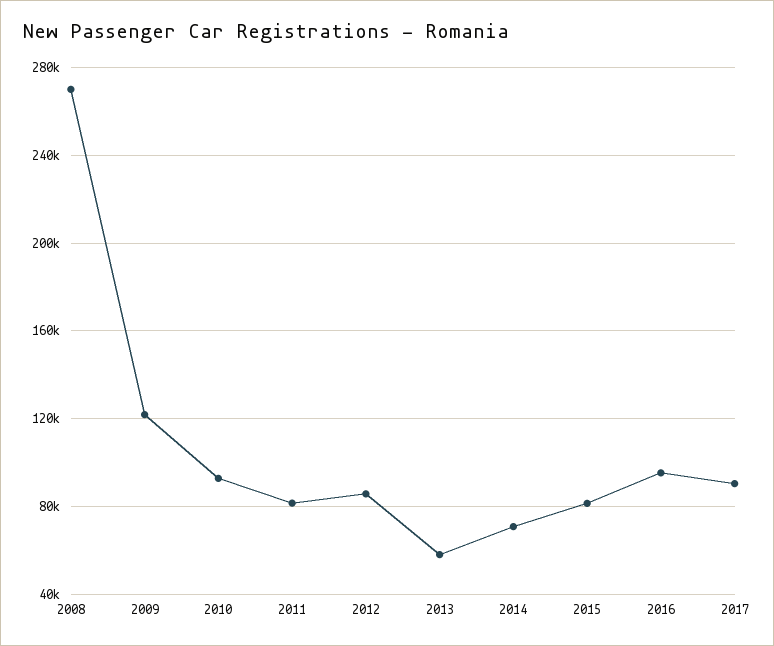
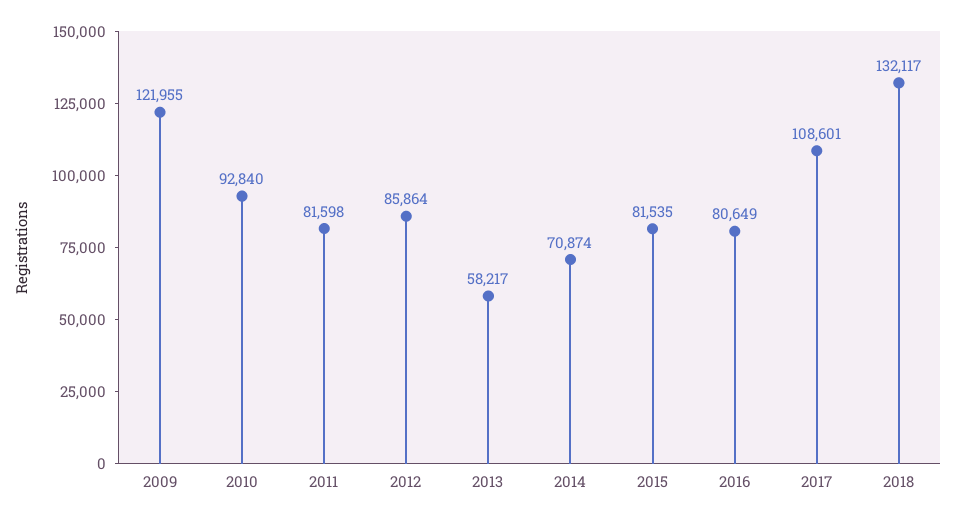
2008: 270000 -> none
2016: 95000 -> 80649
2017: 90000 -> 108601
2018: none -> 132117

